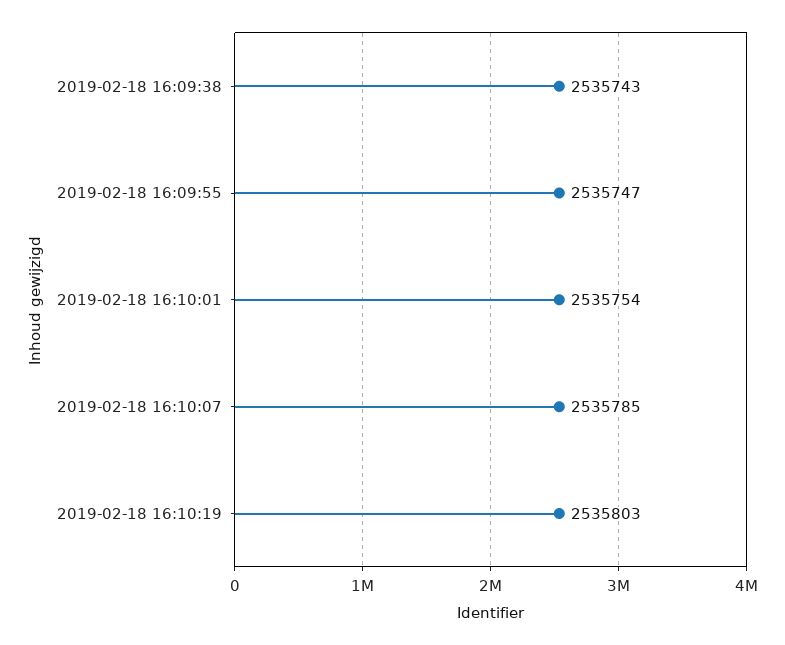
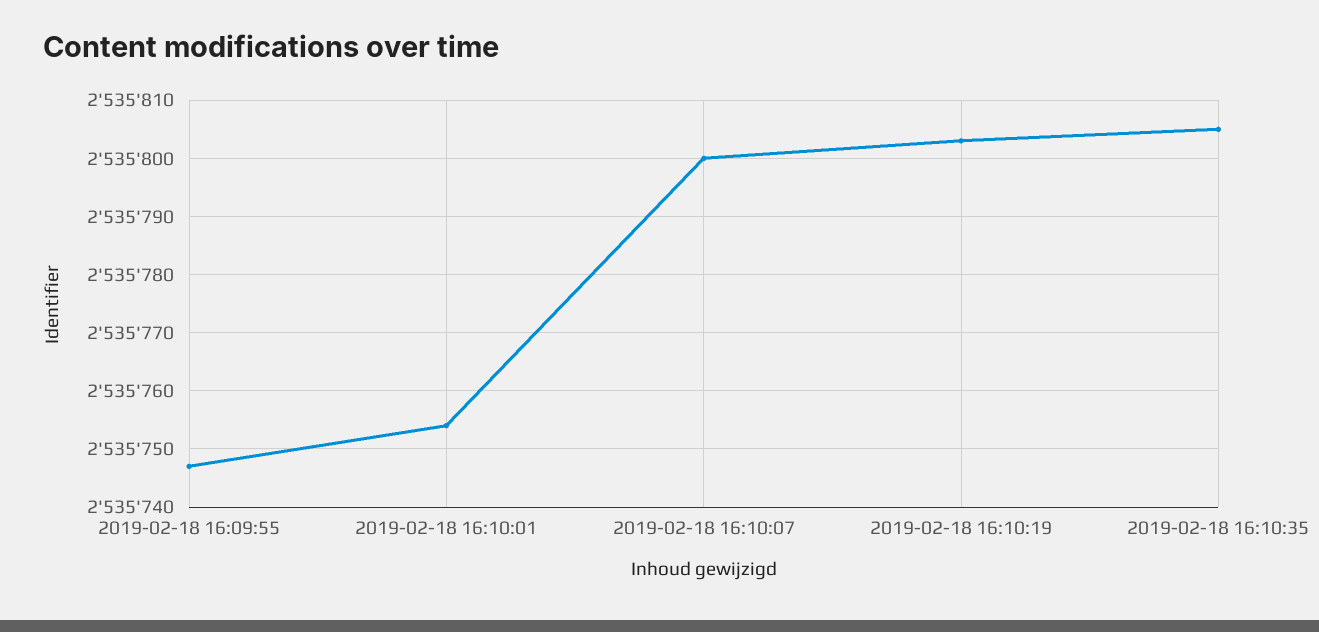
2019-02-18 16:09:38: 2535743 -> none
2019-02-18 16:10:07: 2535785 -> 2535800
2019-02-18 16:10:35: none -> 2535805

